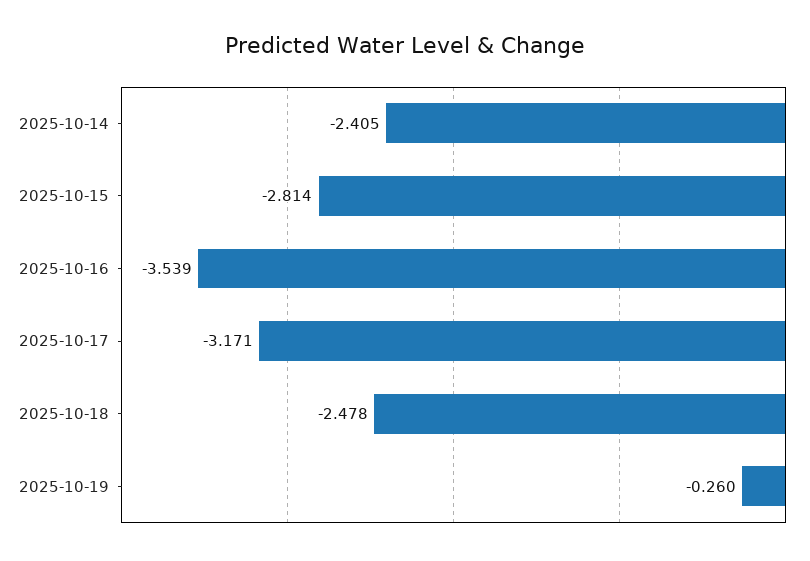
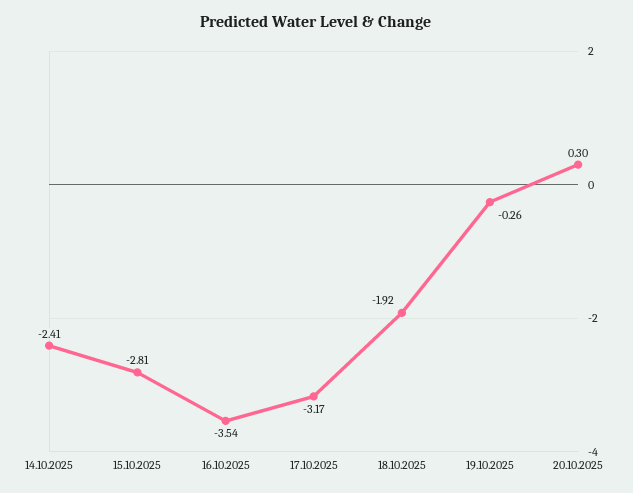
2025-10-18: -2.478 -> -1.92
20.10.2025: none -> 0.3

